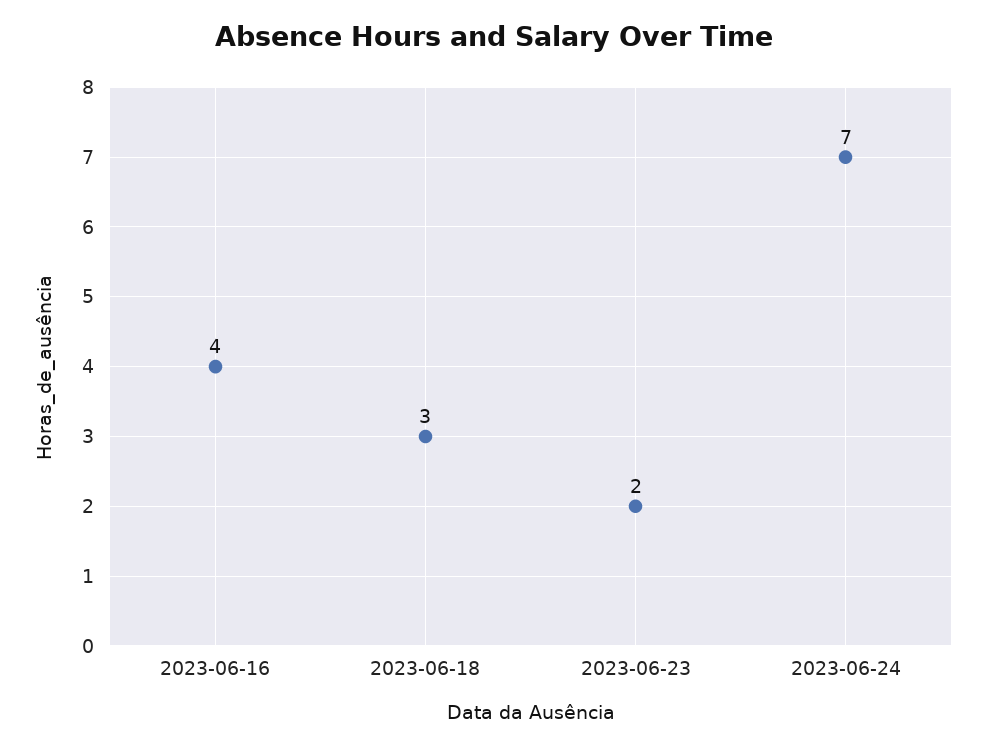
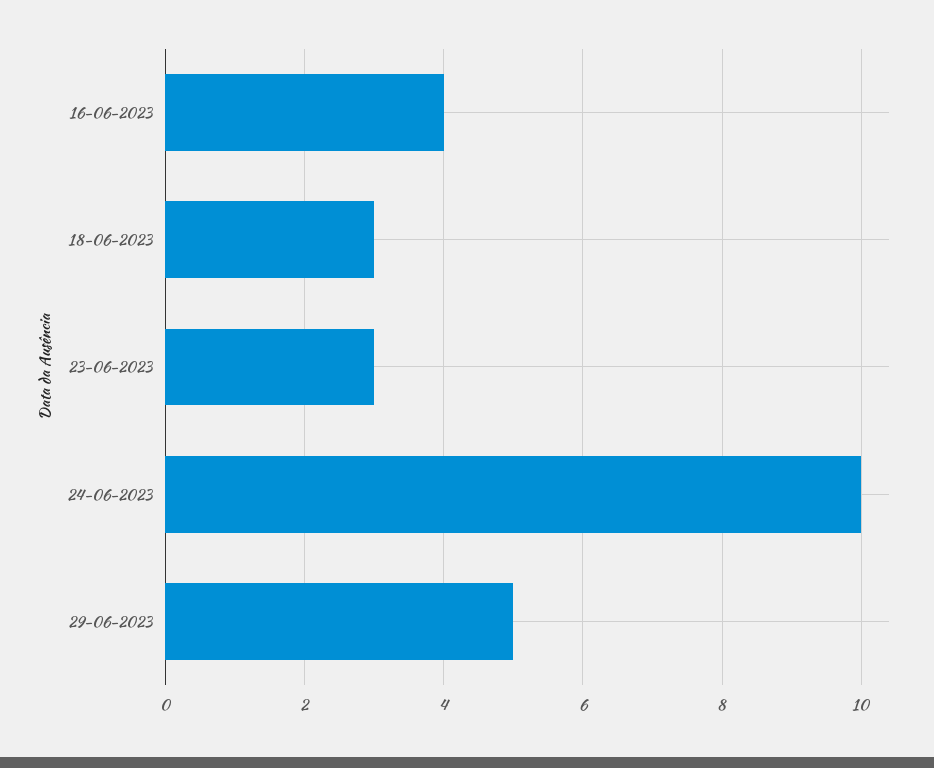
2023-06-23: 2 -> 3
2023-06-24: 7 -> 10
29-06-2023: none -> 5

